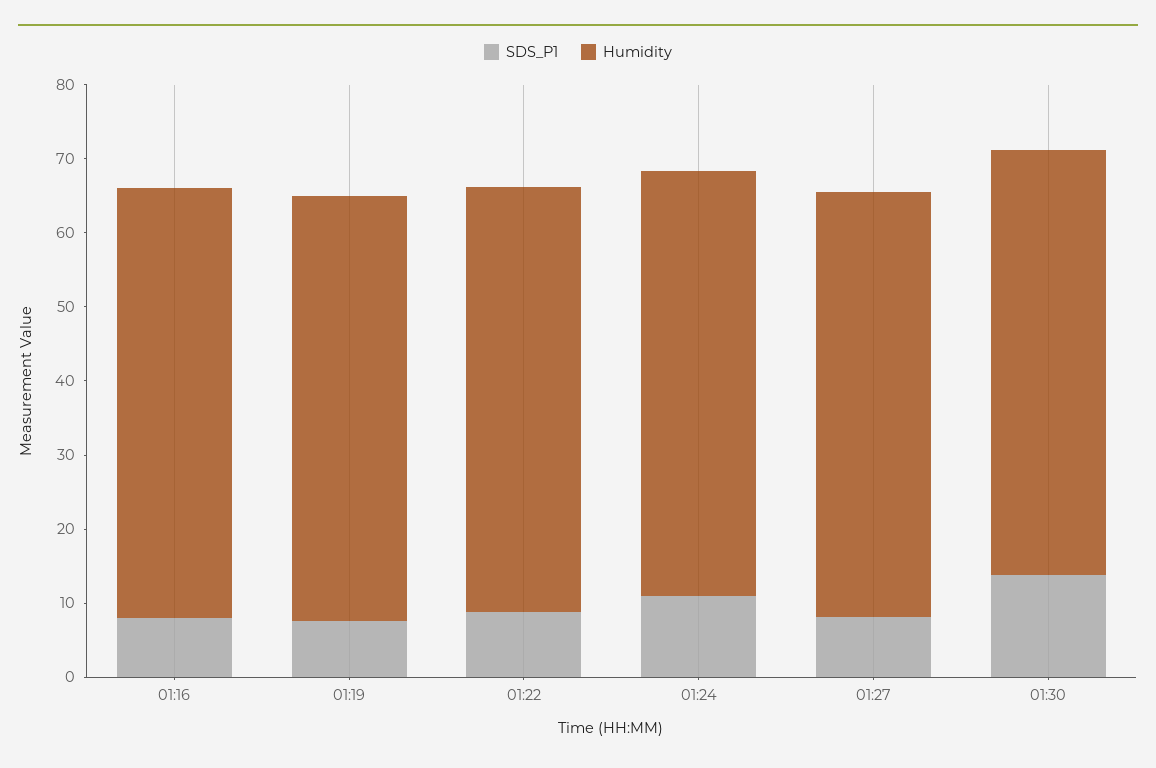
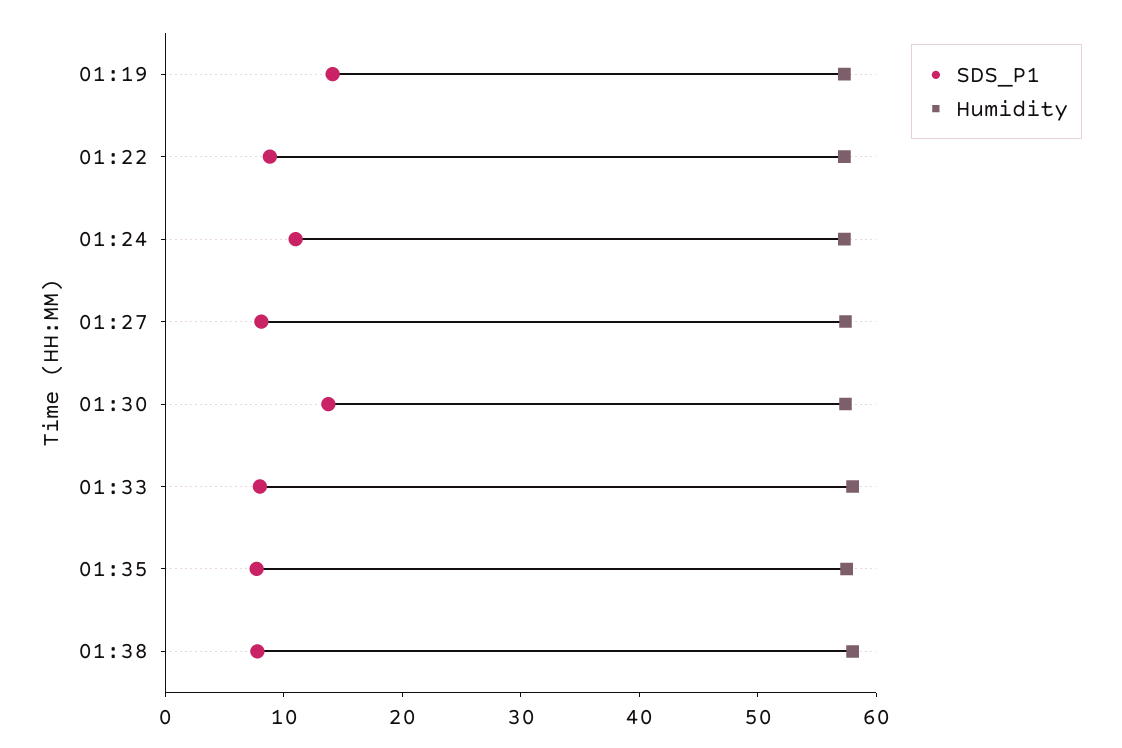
SDS_P1, 01:16: 8 -> none
Humidity, 01:16: 58 -> none
SDS_P1, 01:19: 8 -> 14
SDS_P1, 01:33: none -> 8
Humidity, 01:33: none -> 58
SDS_P1, 01:35: none -> 8
Humidity, 01:35: none -> 58
SDS_P1, 01:38: none -> 8
Humidity, 01:38: none -> 58

